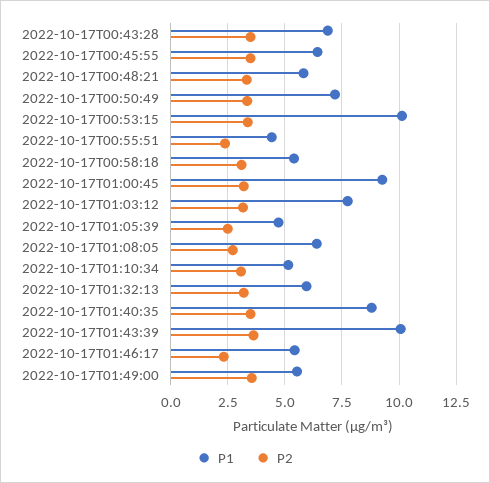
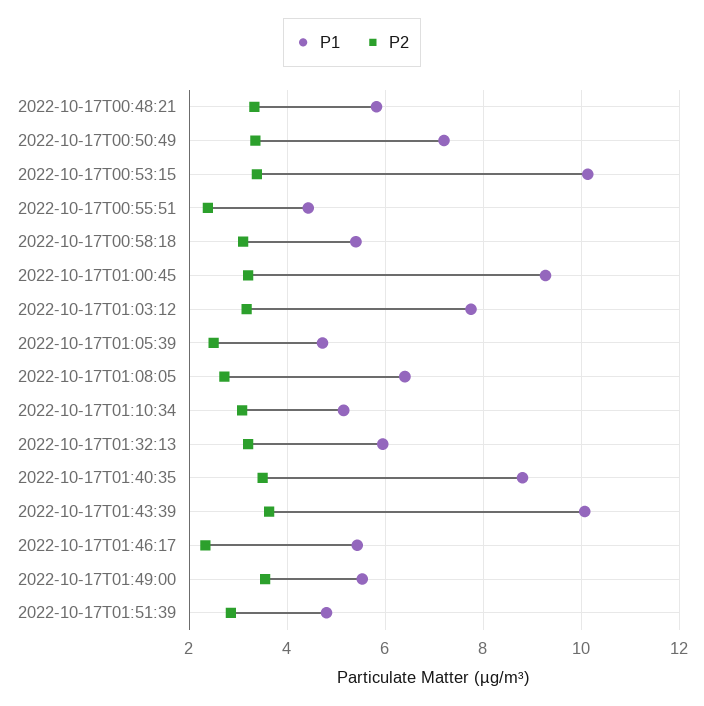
P1, 2022-10-17T00:43:28: 7 -> none
P2, 2022-10-17T00:43:28: 3.5 -> none
P1, 2022-10-17T00:45:55: 6.5 -> none
P2, 2022-10-17T00:45:55: 3.5 -> none
P1, 2022-10-17T01:51:39: none -> 4.8
P2, 2022-10-17T01:51:39: none -> 2.8

